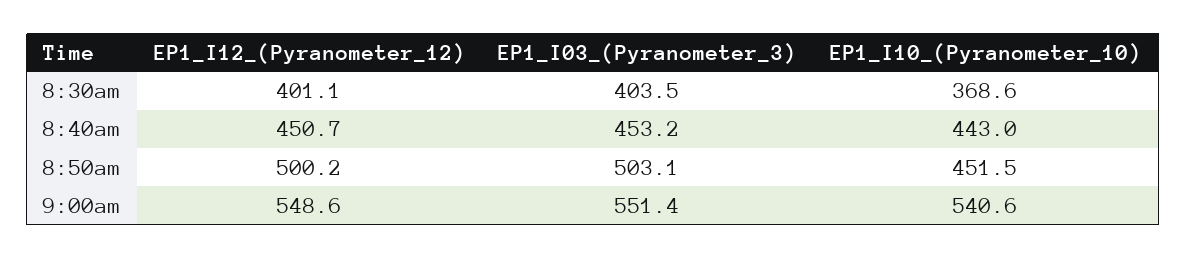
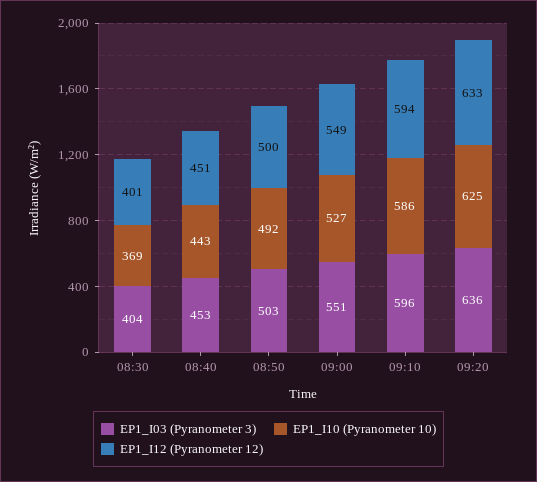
EP1_I10_(Pyranometer_10), 8:50am: 451.5 -> 492
EP1_I10_(Pyranometer_10), 9:00am: 540.6 -> 527
EP1_I03_(Pyranometer_3), 09:10: none -> 596
EP1_I10_(Pyranometer_10), 09:10: none -> 586
EP1_I12_(Pyranometer_12), 09:10: none -> 594
EP1_I03_(Pyranometer_3), 09:20: none -> 636
EP1_I10_(Pyranometer_10), 09:20: none -> 625
EP1_I12_(Pyranometer_12), 09:20: none -> 633

